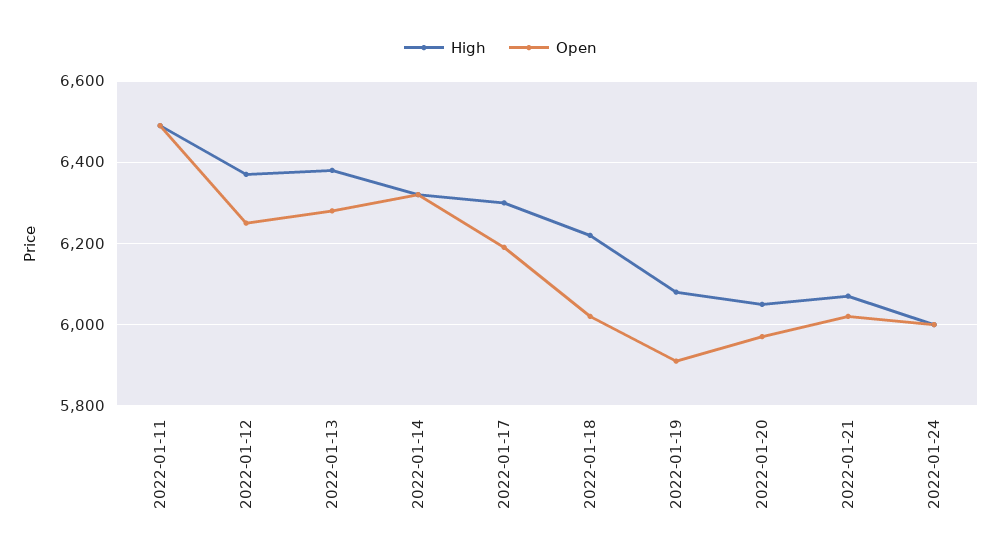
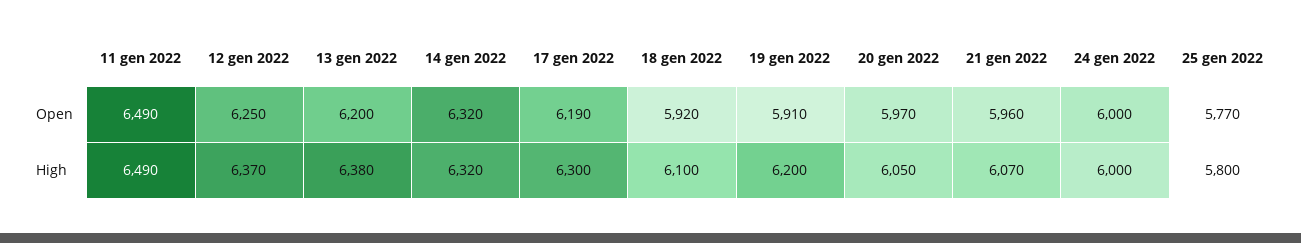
Open, 2022-01-13: 6280 -> 6200
High, 2022-01-18: 6220 -> 6100
Open, 2022-01-18: 6020 -> 5920
High, 2022-01-19: 6080 -> 6200
Open, 2022-01-21: 6020 -> 5960
Open, 25 gen 2022: none -> 5770
High, 25 gen 2022: none -> 5800

